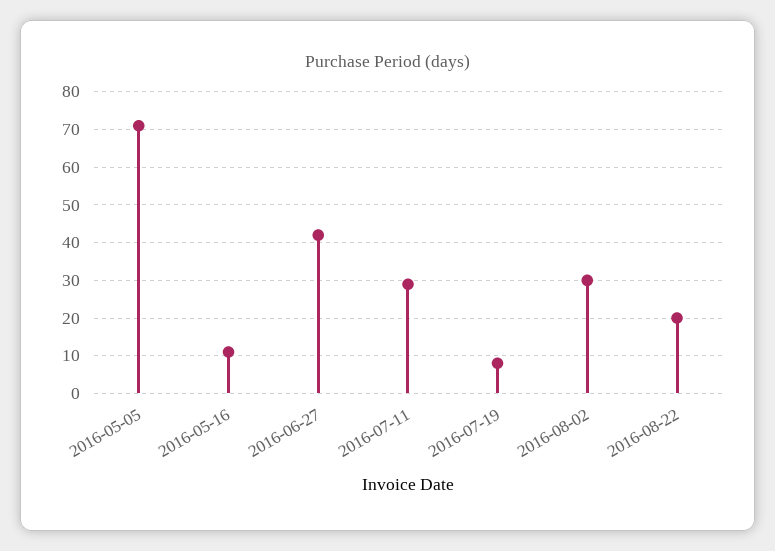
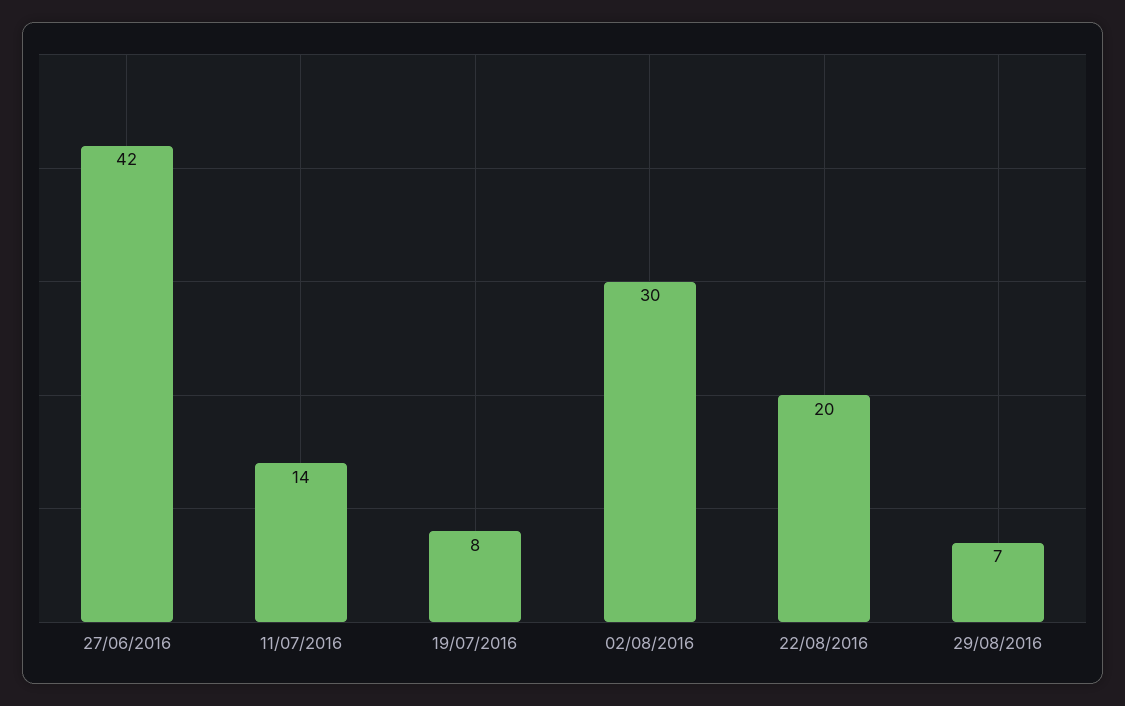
2016-05-05: 70 -> none
2016-05-16: 10 -> none
2016-07-11: 30 -> 14
29/08/2016: none -> 7

